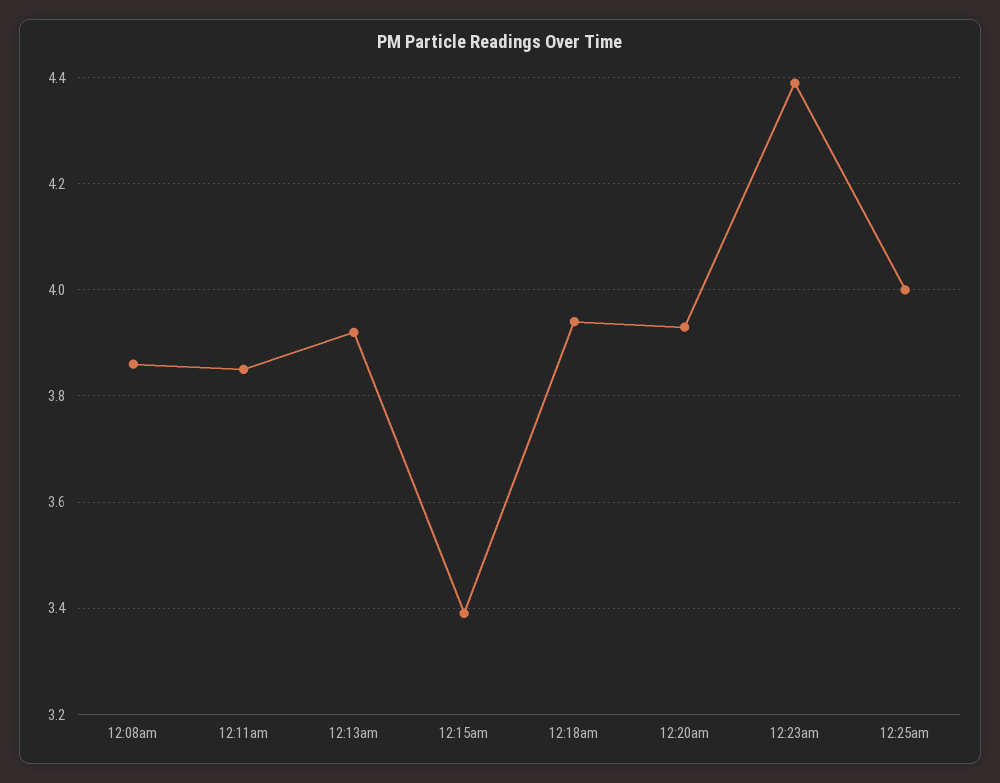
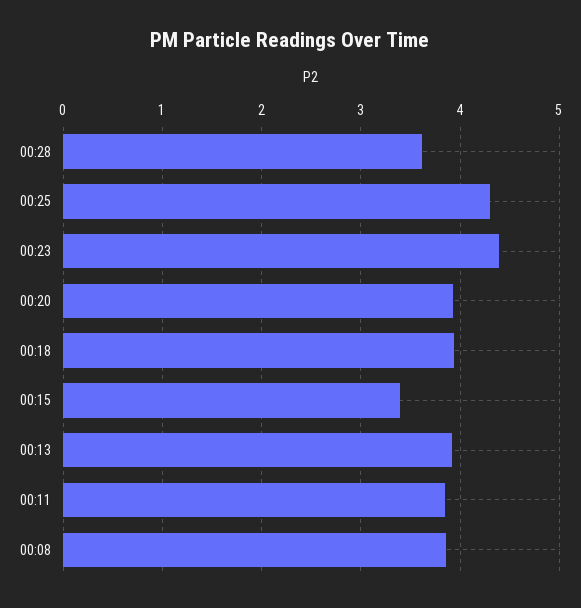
12:25am: 4 -> 4.3
00:28: none -> 3.6

